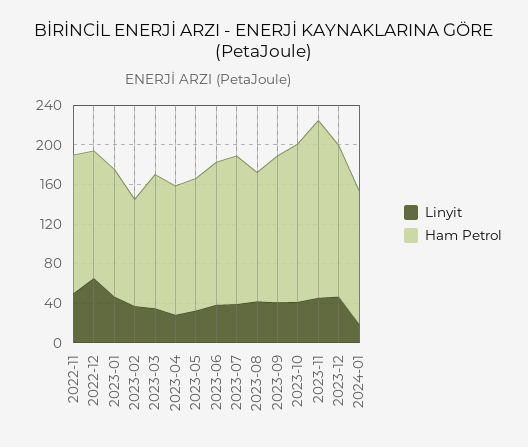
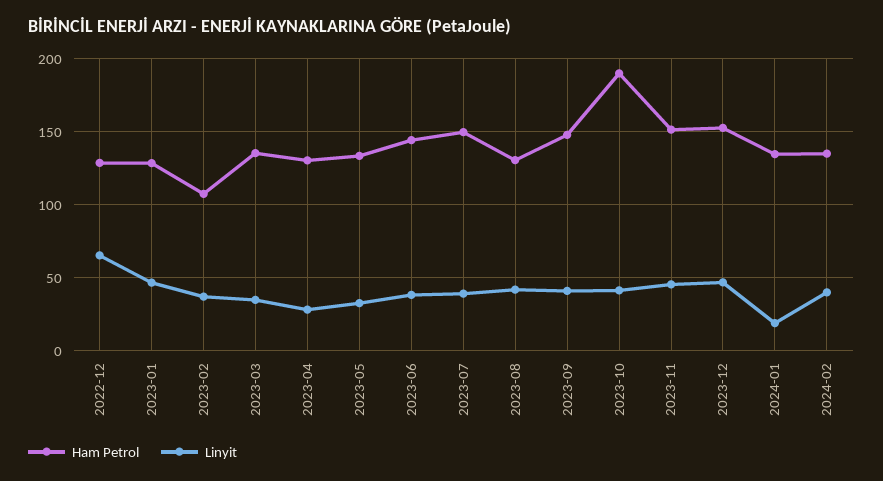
Linyit, 2022-11: 50 -> none
Ham Petrol, 2022-11: 140 -> none
Ham Petrol, 2023-10: 160 -> 190
Ham Petrol, 2023-11: 180 -> 150
Ham Petrol, 2024-02: none -> 135
Linyit, 2024-02: none -> 40

